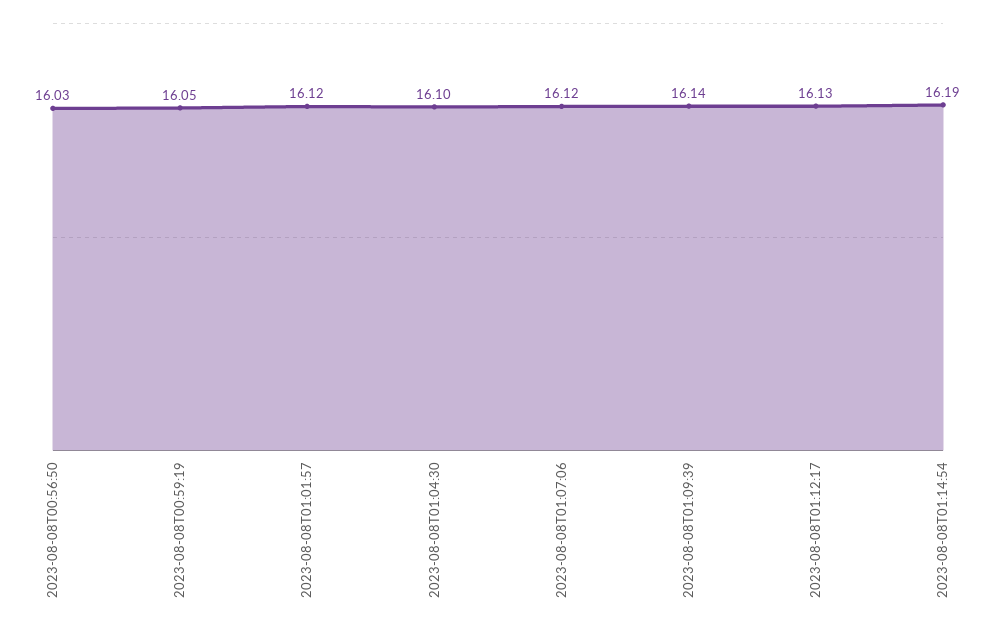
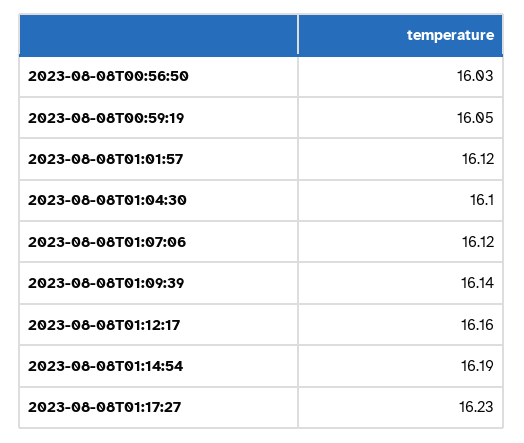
2023-08-08T01:12:17: 16.13 -> 16.16
2023-08-08T01:17:27: none -> 16.23

